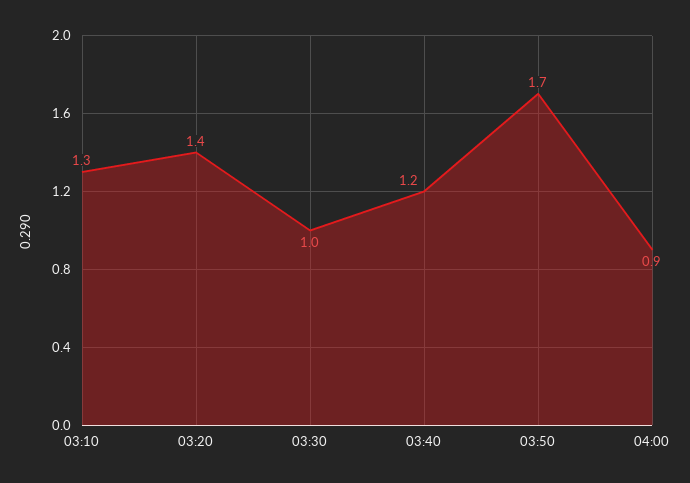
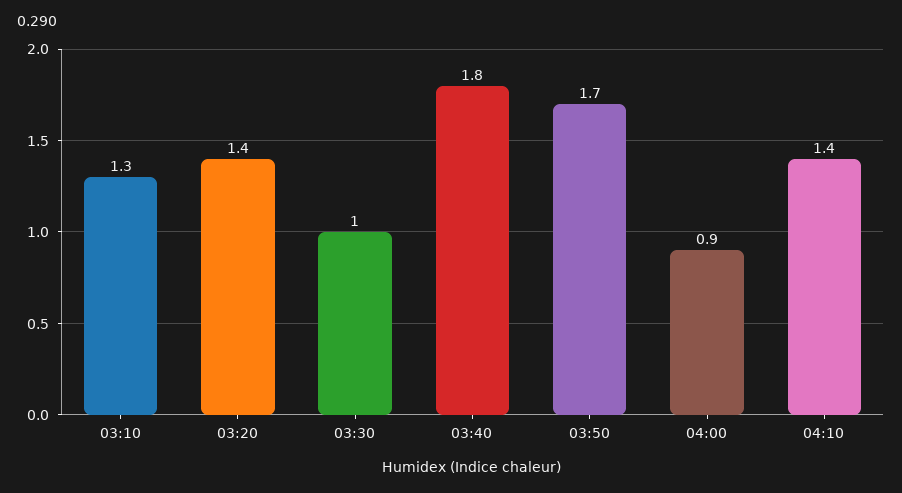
03:40: 1.2 -> 1.8
04:10: none -> 1.4

